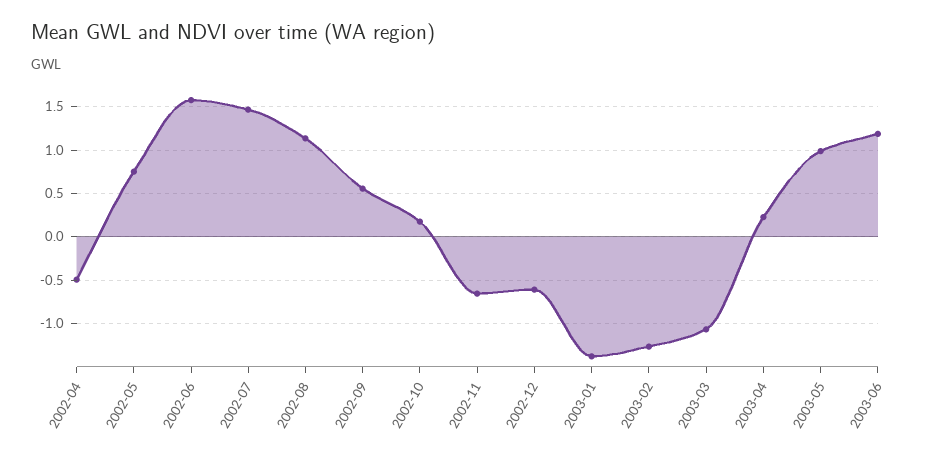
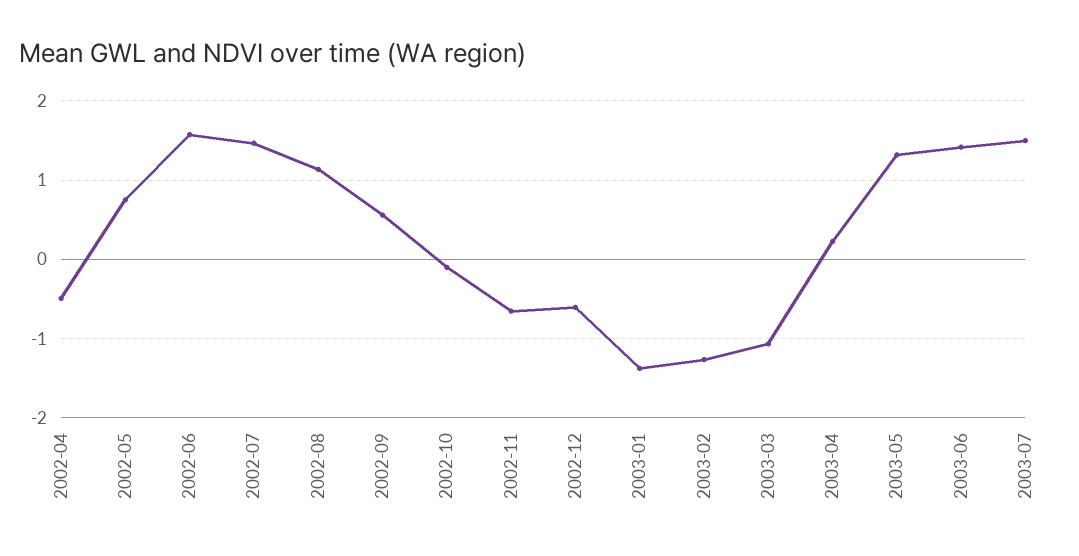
2002-10: 0.2 -> -0.1
2003-05: 1 -> 1.3
2003-06: 1.2 -> 1.4
2003-07: none -> 1.5

